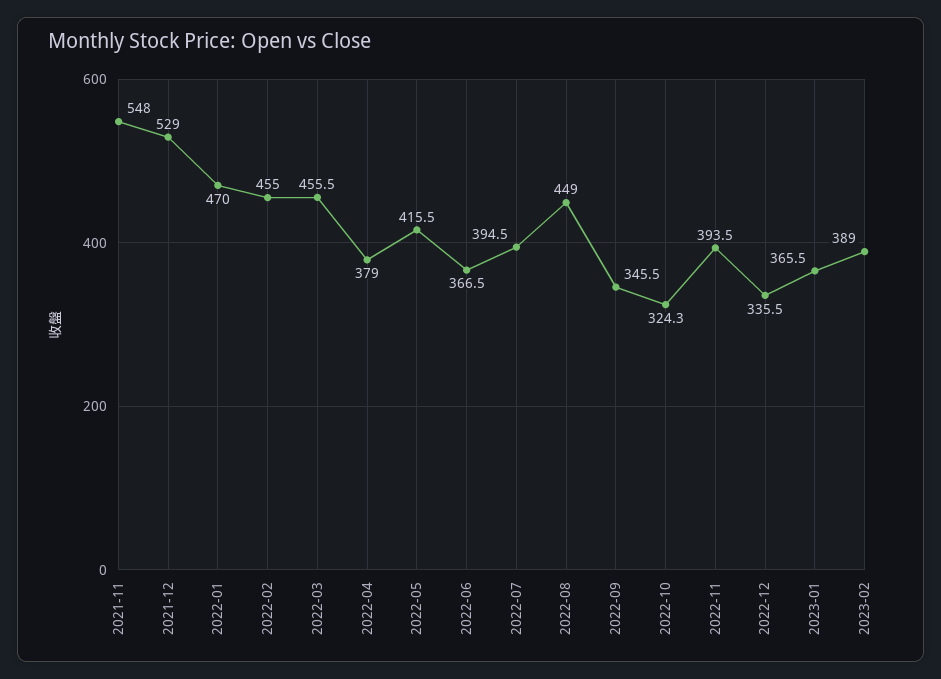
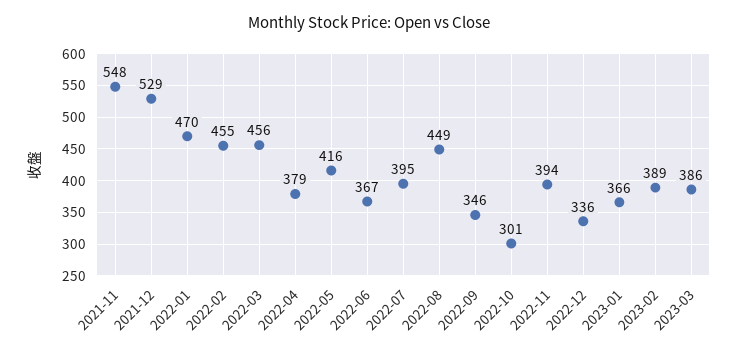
2022-10: 324.3 -> 301
2023-03: none -> 386

